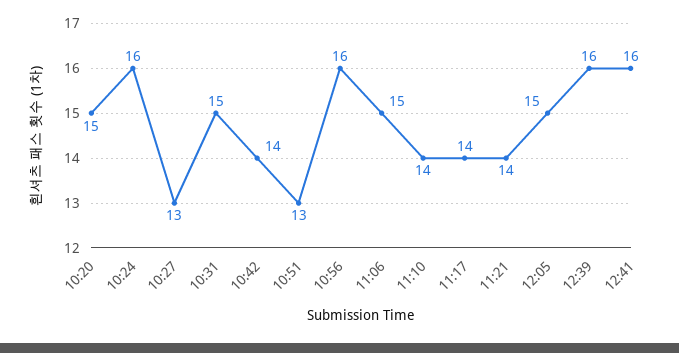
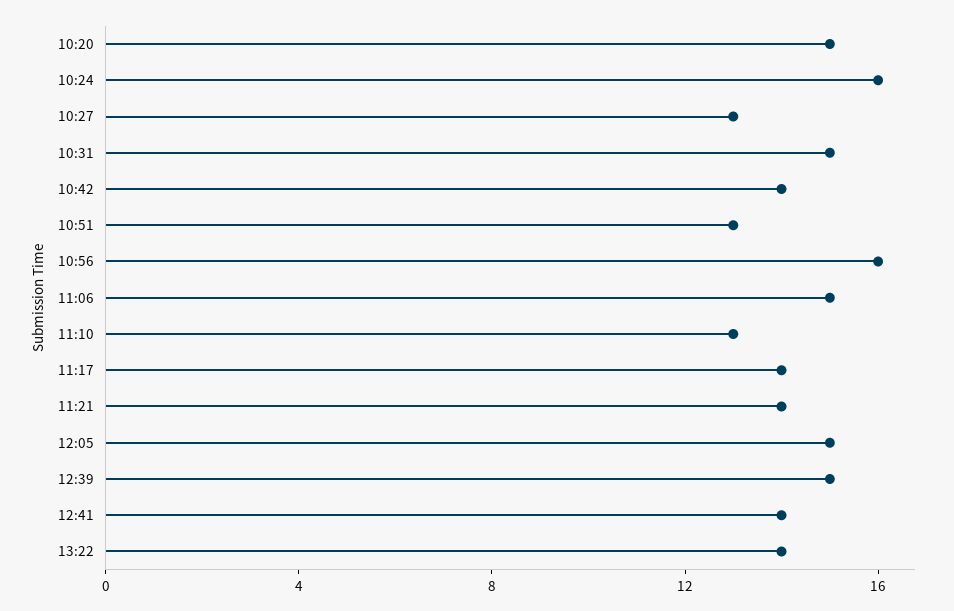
11:10: 14 -> 13
12:39: 16 -> 15
12:41: 16 -> 14
13:22: none -> 14

